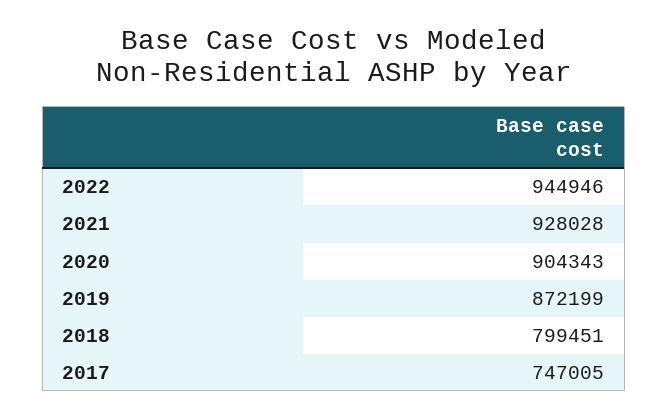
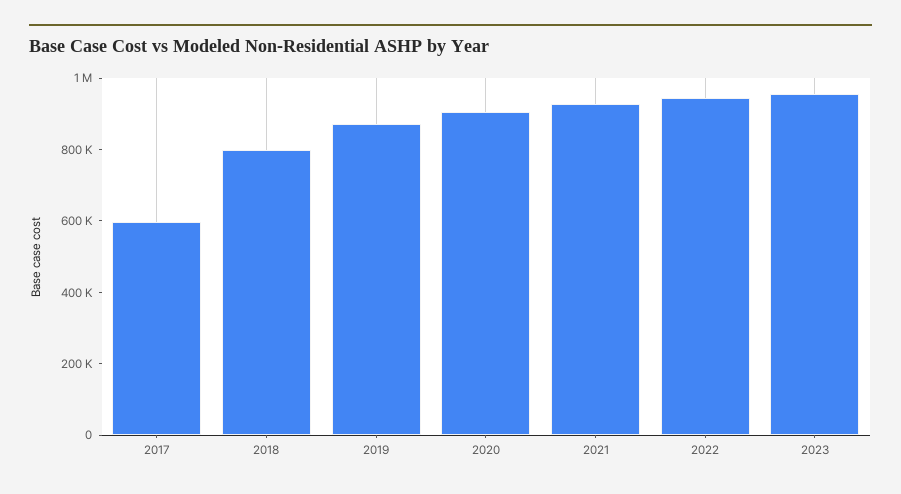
2017: 747005 -> 600000
2023: none -> 950000

